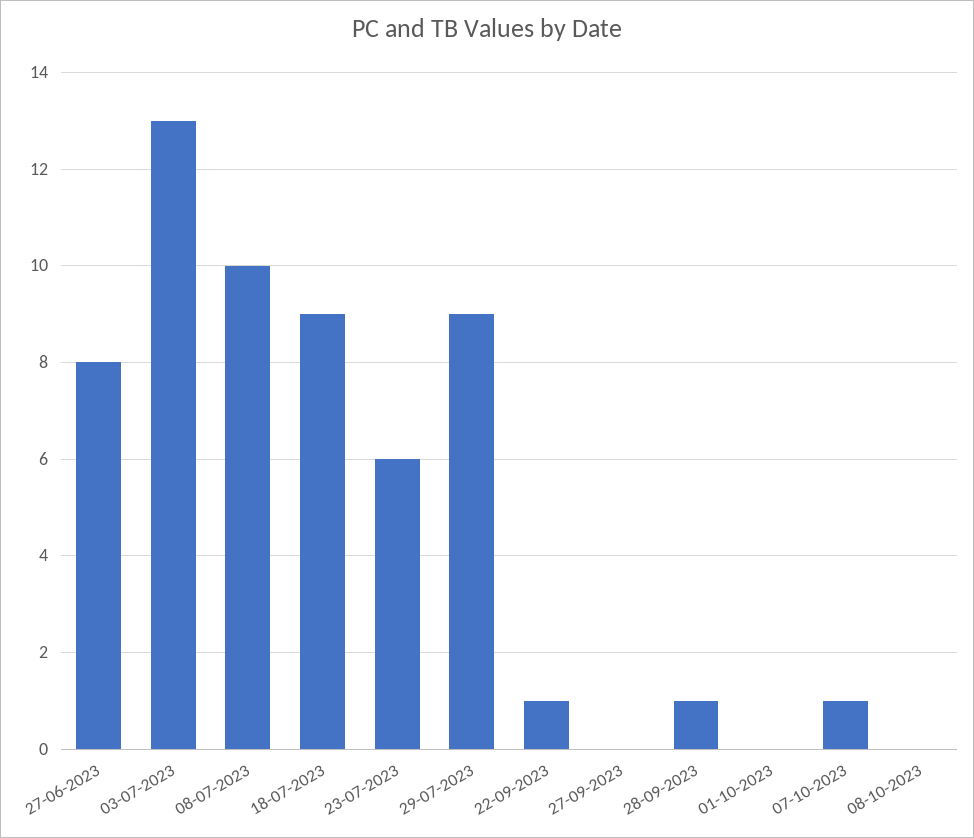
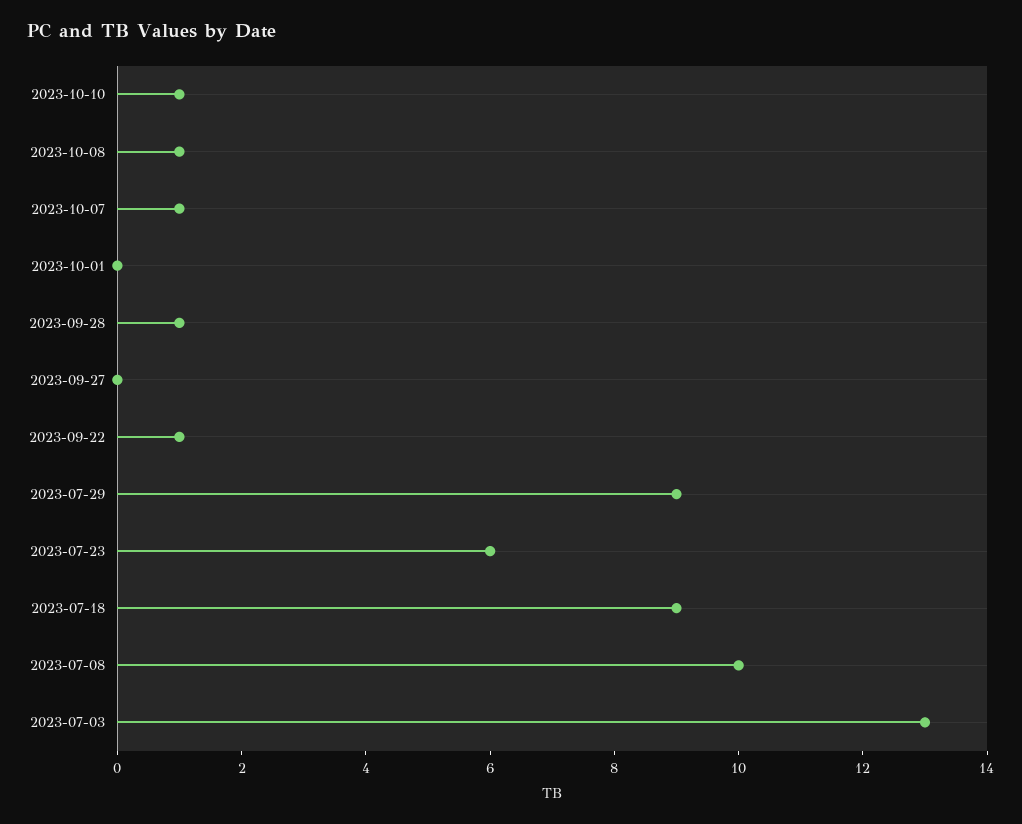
27-06-2023: 8 -> none
08-10-2023: 0 -> 1
2023-10-10: none -> 1

